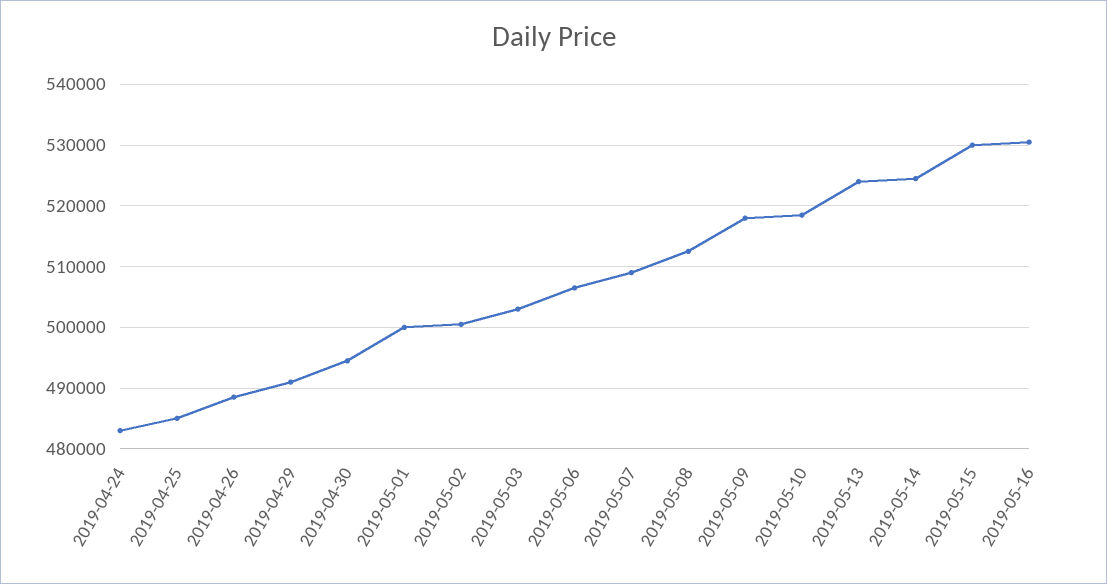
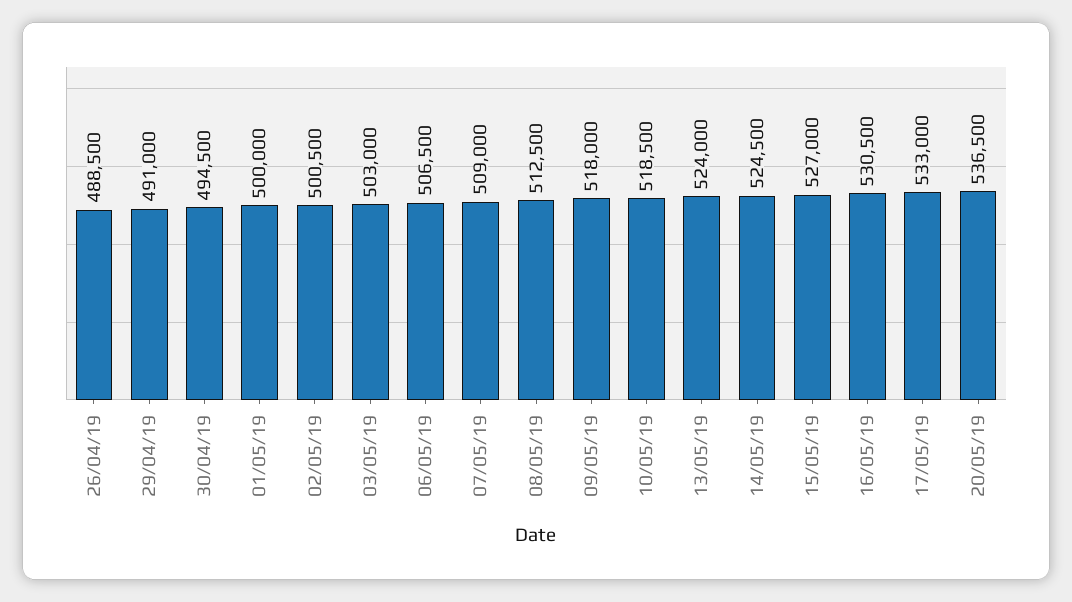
2019-04-24: 483000 -> none
2019-04-25: 485000 -> none
2019-05-15: 530000 -> 527000
17/05/19: none -> 533000
20/05/19: none -> 536500

